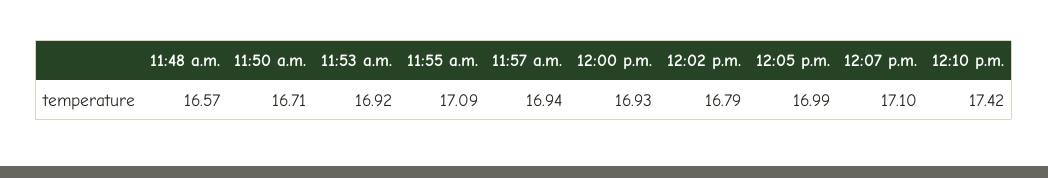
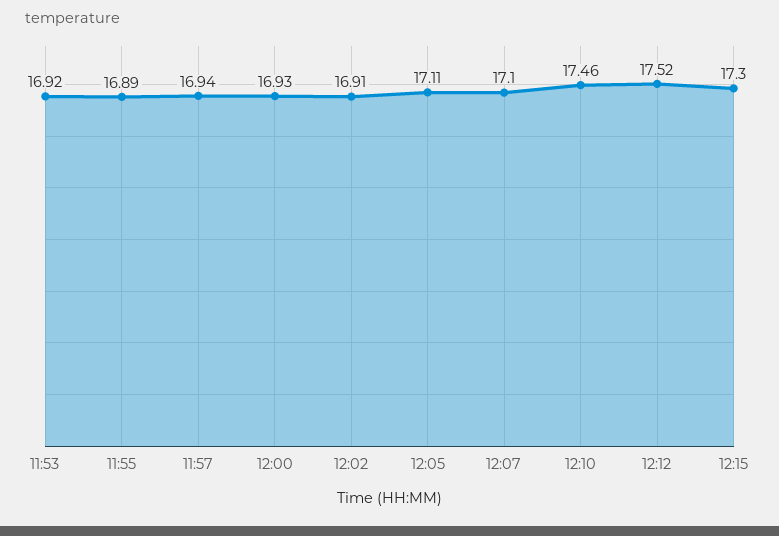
11:48 a.m.: 16.57 -> none
11:50 a.m.: 16.71 -> none
11:55 a.m.: 17.09 -> 16.89
12:02 p.m.: 16.79 -> 16.91
12:05 p.m.: 16.99 -> 17.11
12:10 p.m.: 17.42 -> 17.46
12:12: none -> 17.52
12:15: none -> 17.3

